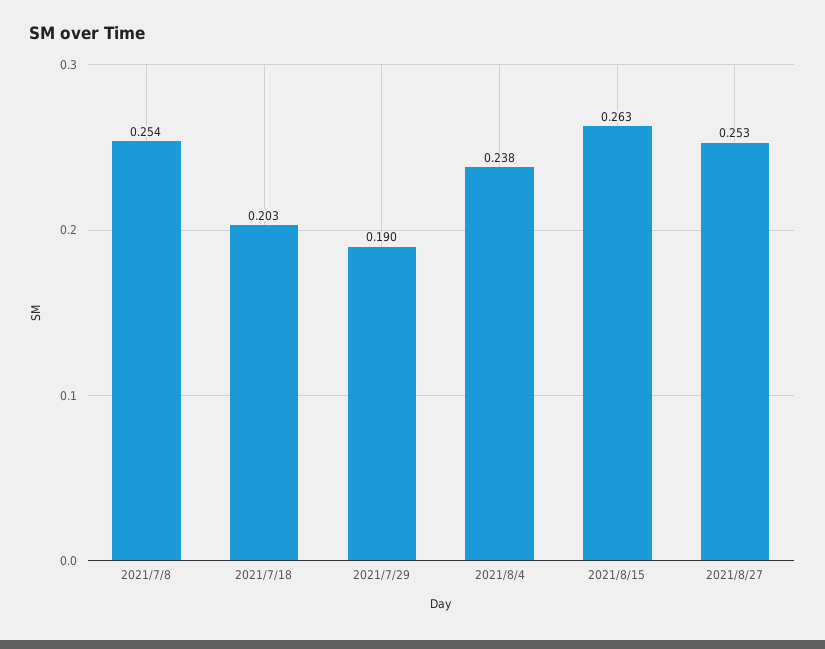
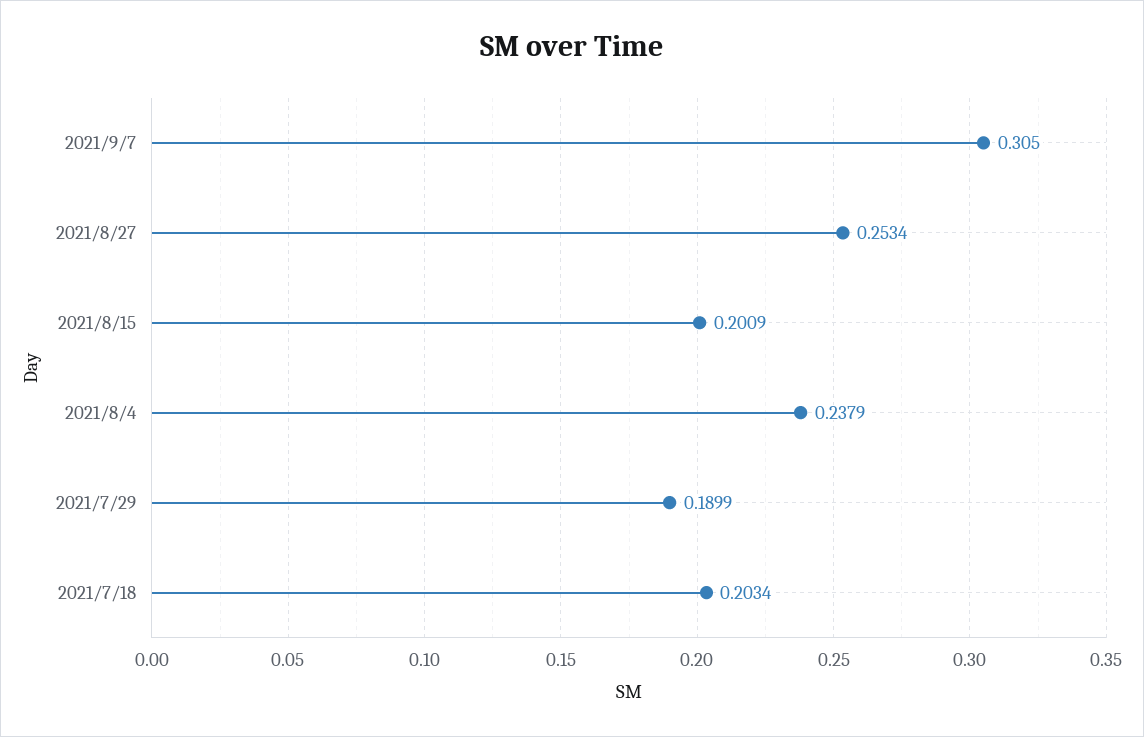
2021/7/8: 0.254 -> none
2021/8/15: 0.263 -> 0.2009
2021/9/7: none -> 0.305

